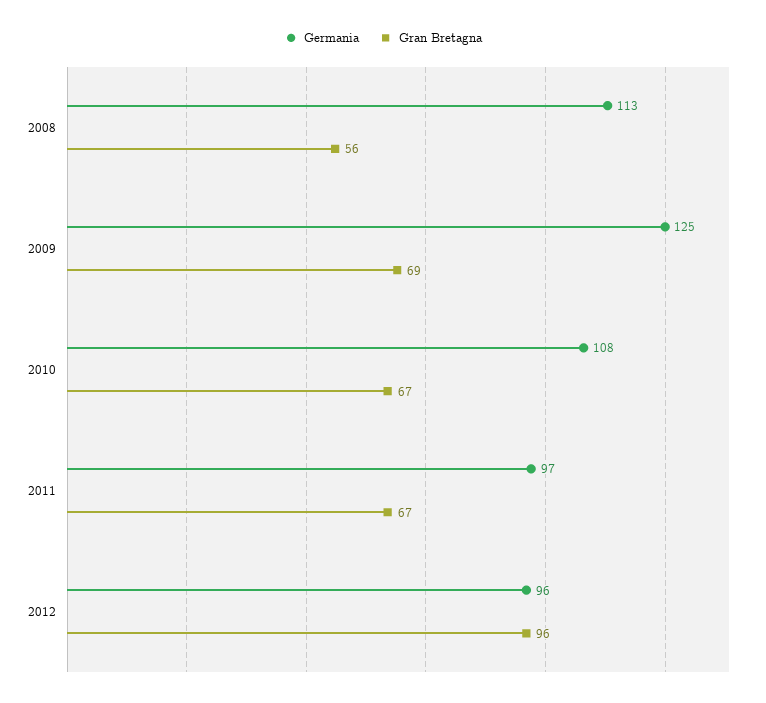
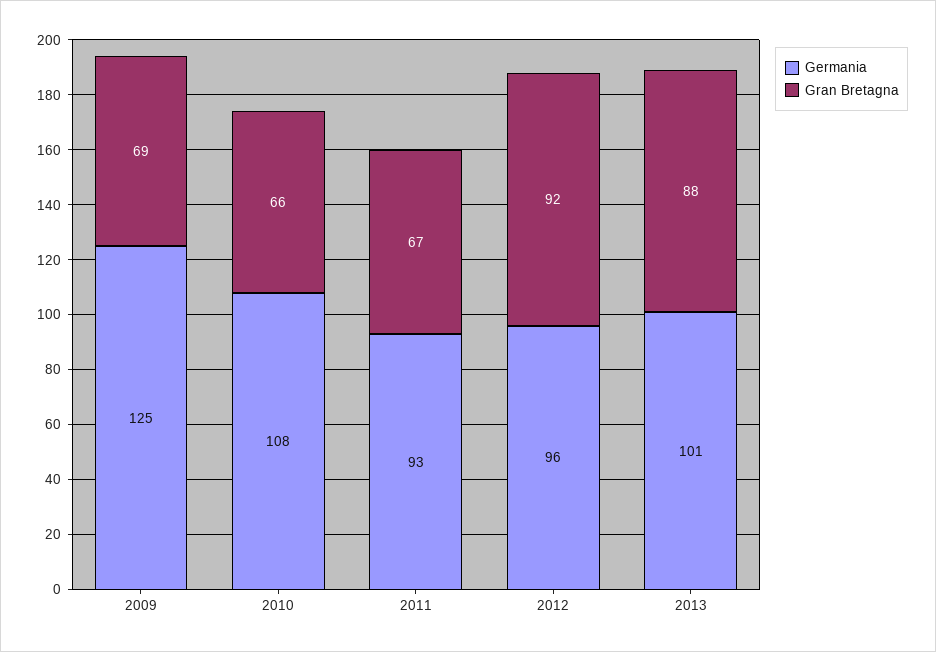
Germania, 2008: 113 -> none
Gran Bretagna, 2008: 56 -> none
Gran Bretagna, 2010: 67 -> 66
Germania, 2011: 97 -> 93
Gran Bretagna, 2012: 96 -> 92
Germania, 2013: none -> 101
Gran Bretagna, 2013: none -> 88

